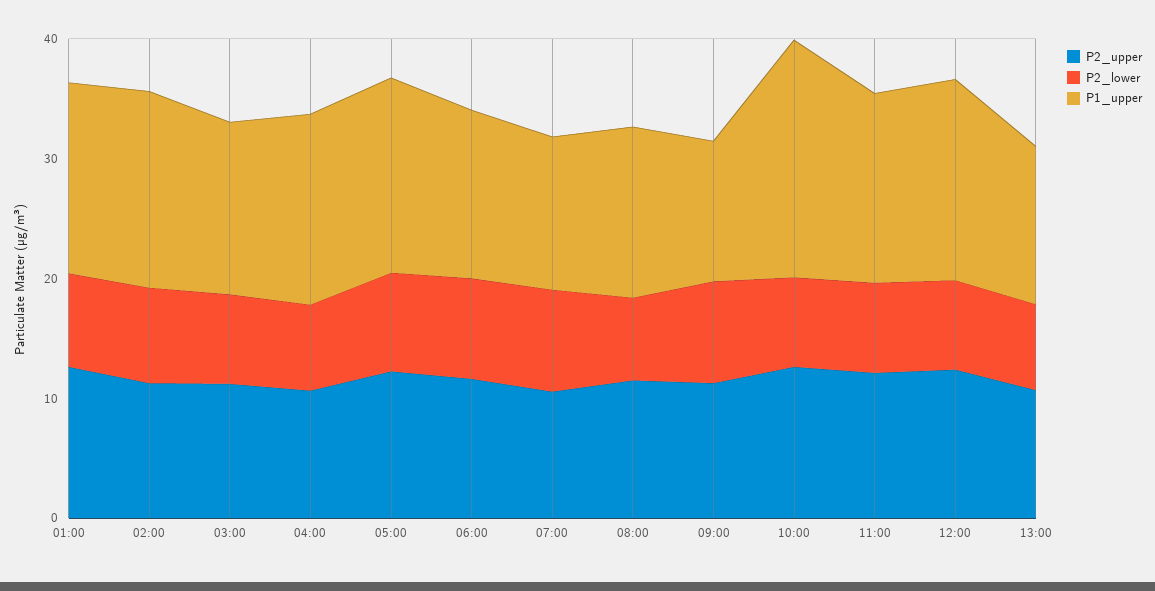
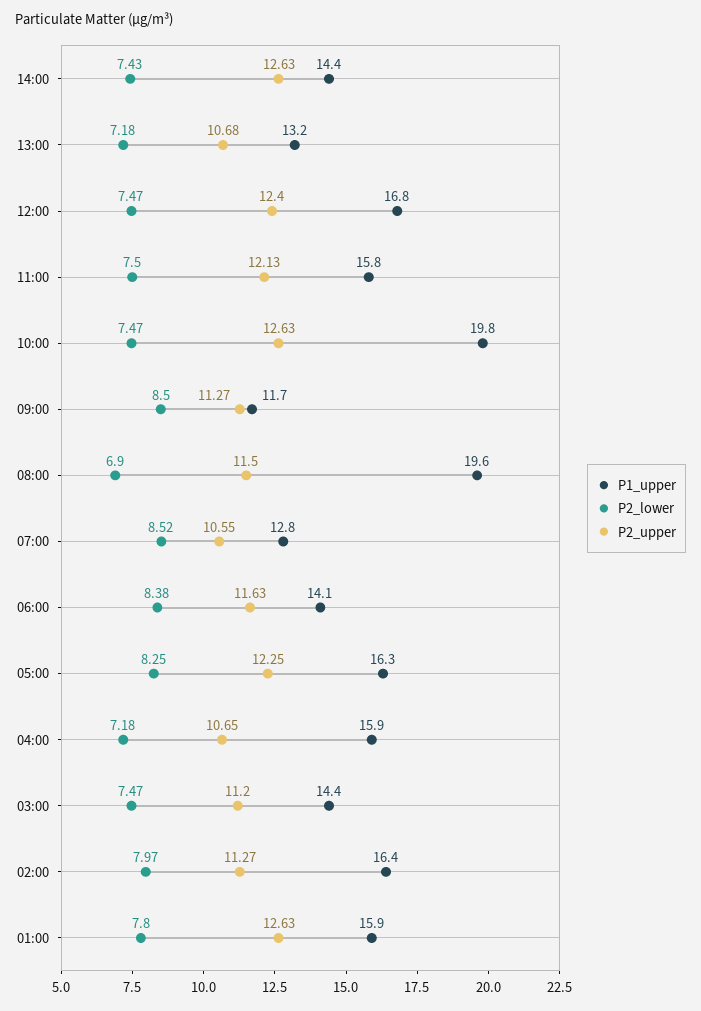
P1_upper, 08:00: 14 -> 19.6
P1_upper, 14:00: none -> 14.4
P2_lower, 14:00: none -> 7.43
P2_upper, 14:00: none -> 12.63

